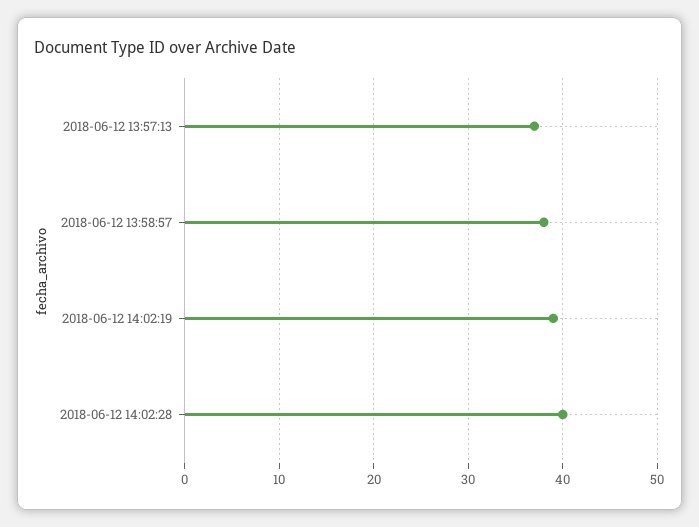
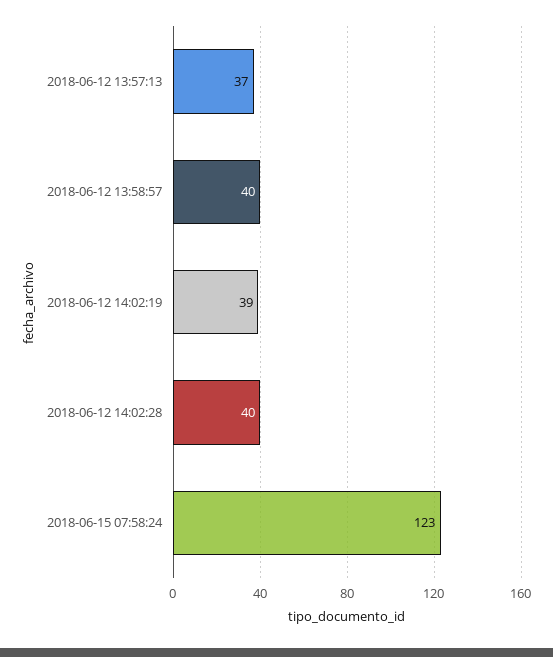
2018-06-12 13:58:57: 38 -> 40
2018-06-15 07:58:24: none -> 123

